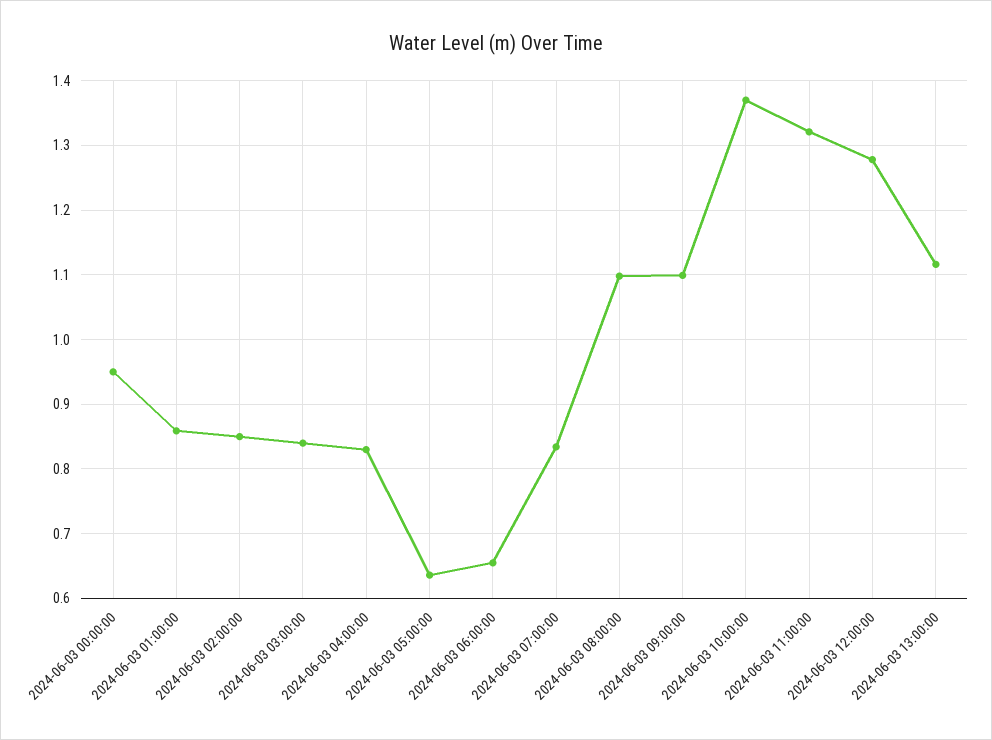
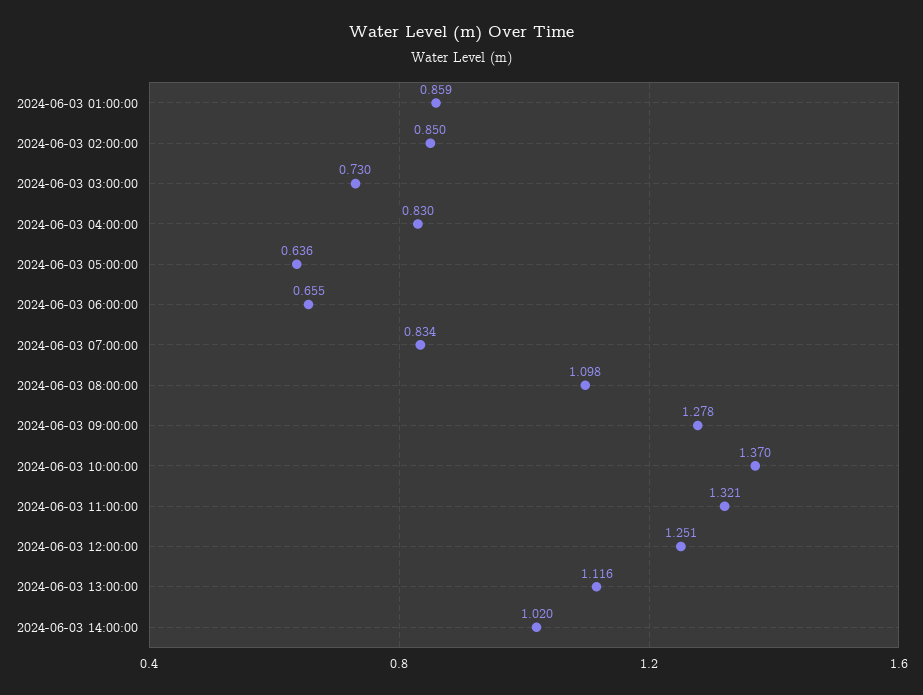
2024-06-03 00:00:00: 0.95 -> none
2024-06-03 03:00:00: 0.84 -> 0.73
2024-06-03 09:00:00: 1.1 -> 1.278
2024-06-03 12:00:00: 1.28 -> 1.251
2024-06-03 14:00:00: none -> 1.02

